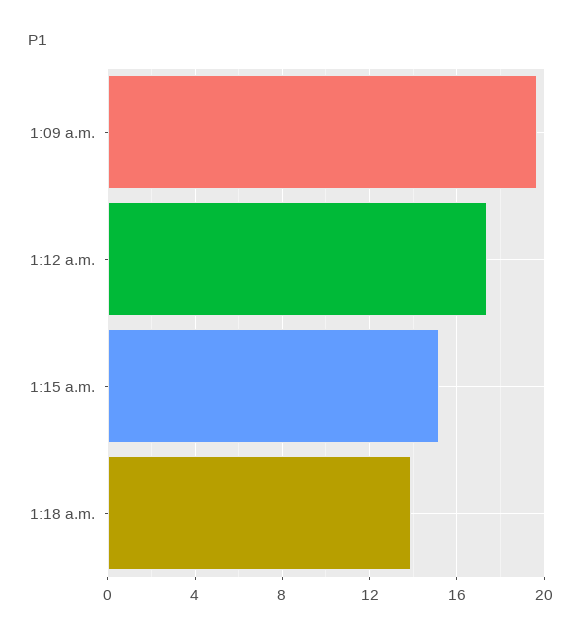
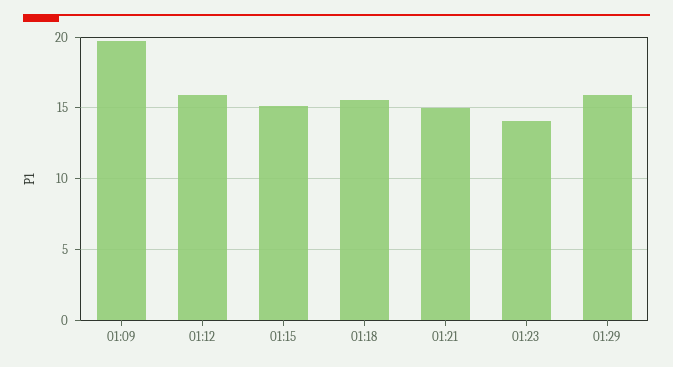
1:12 a.m.: 17.5 -> 16
1:18 a.m.: 14 -> 15.5
01:21: none -> 15
01:23: none -> 14
01:29: none -> 16

